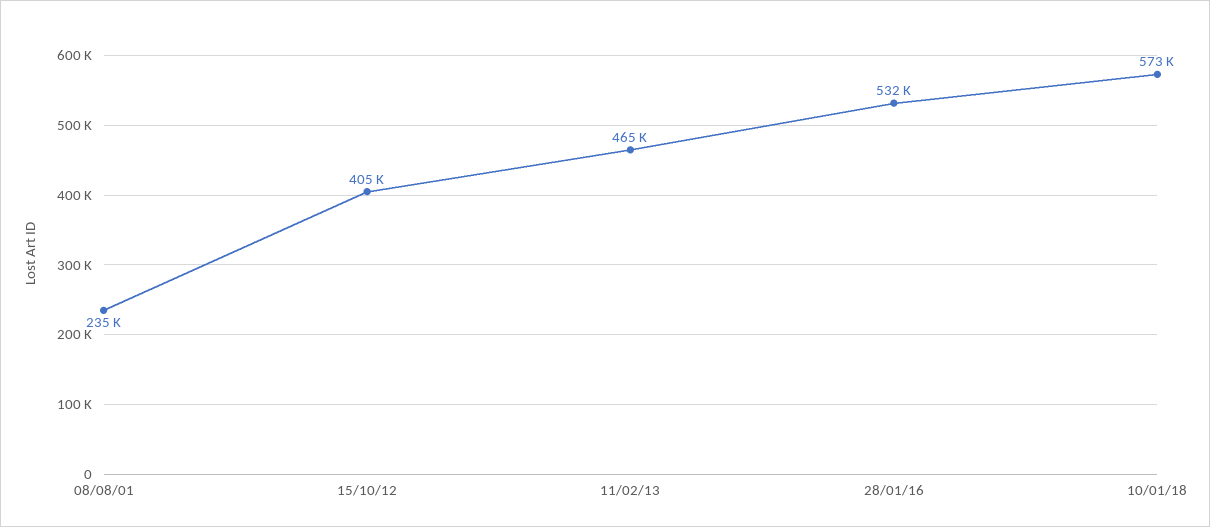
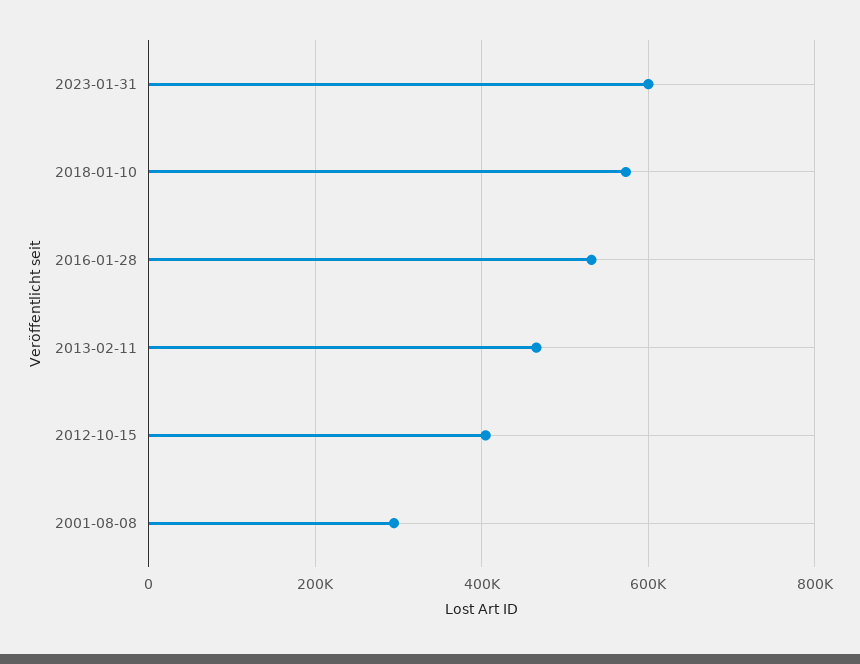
08/08/01: 235000 -> 300000
2023-01-31: none -> 600000

